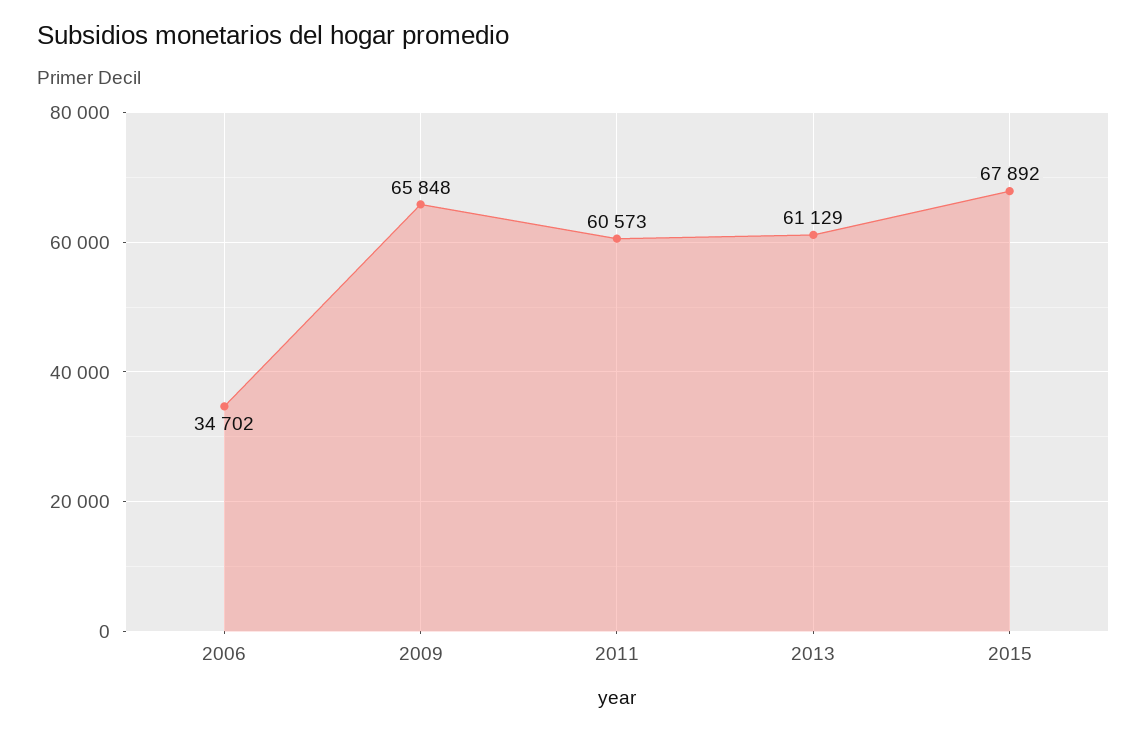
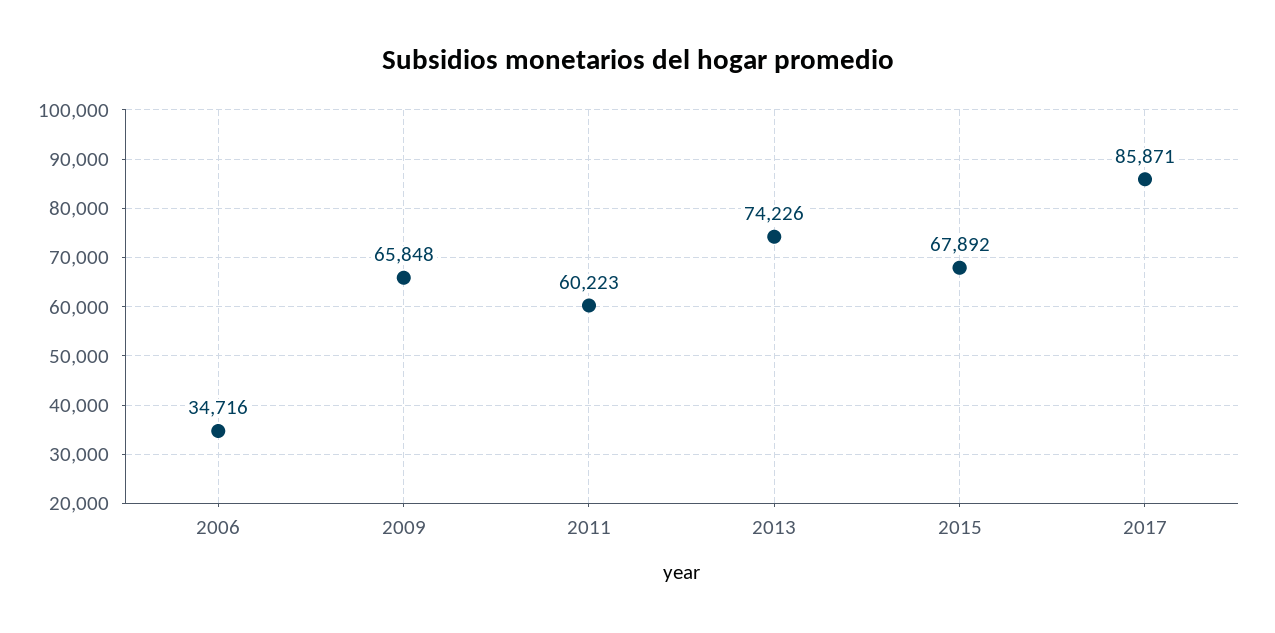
2006: 34702 -> 34716
2011: 60573 -> 60223
2013: 61129 -> 74226
2017: none -> 85871

